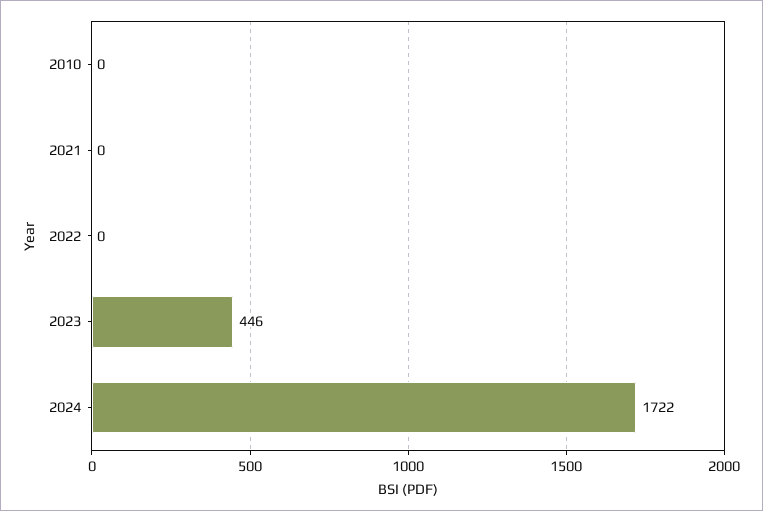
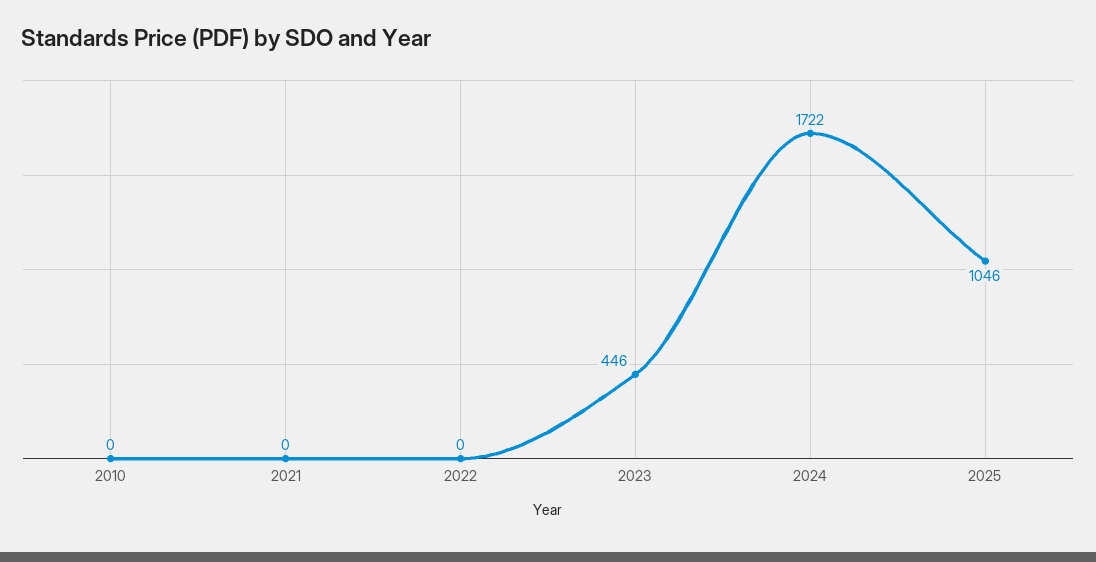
2025: none -> 1046

